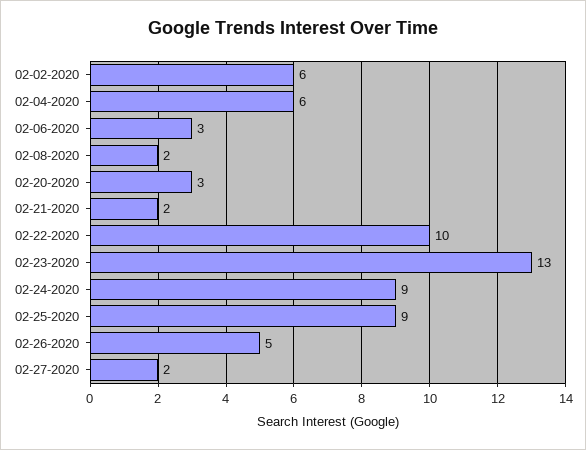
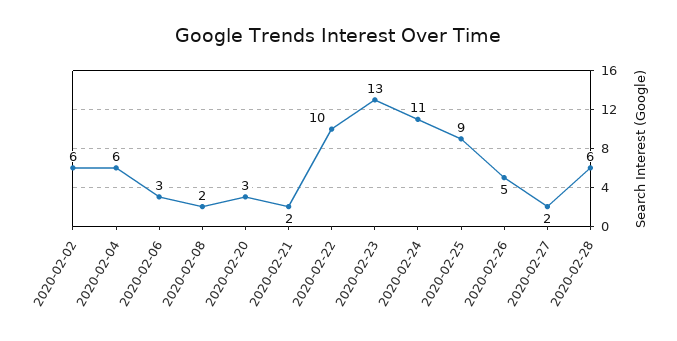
02-24-2020: 9 -> 11
2020-02-28: none -> 6

